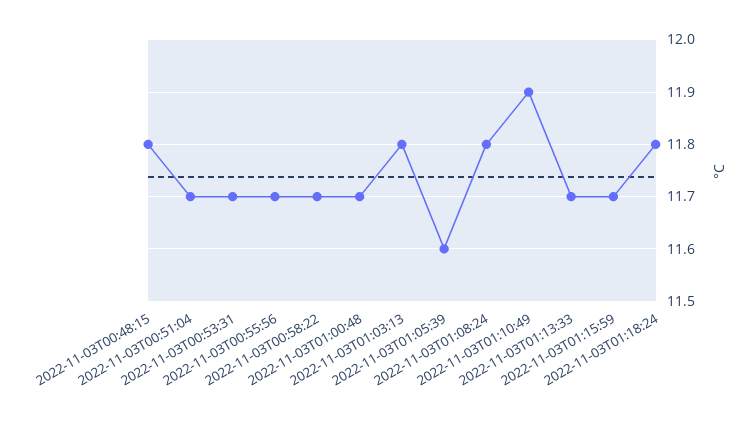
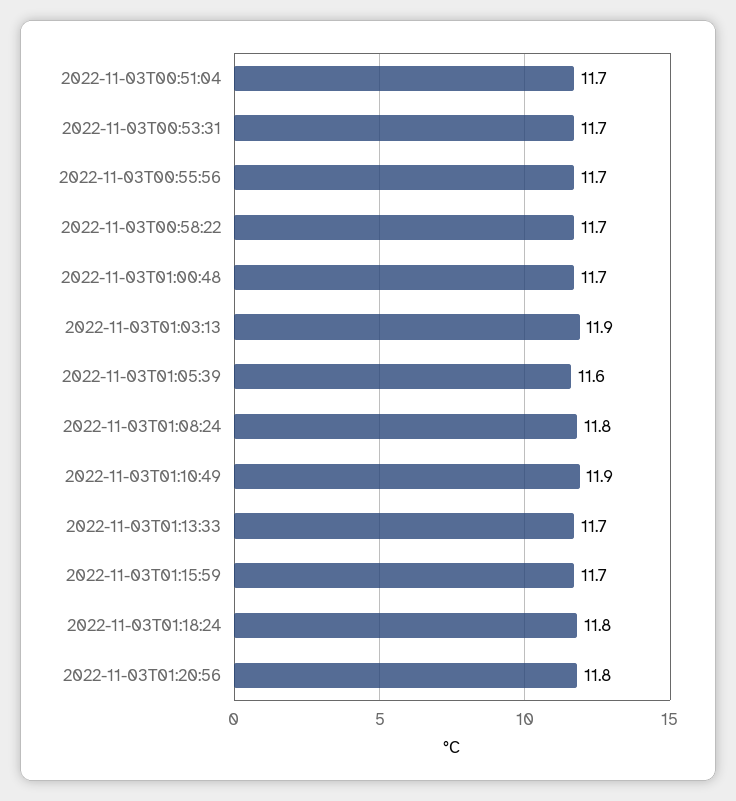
2022-11-03T00:48:15: 11.8 -> none
2022-11-03T01:03:13: 11.8 -> 11.9
2022-11-03T01:20:56: none -> 11.8

